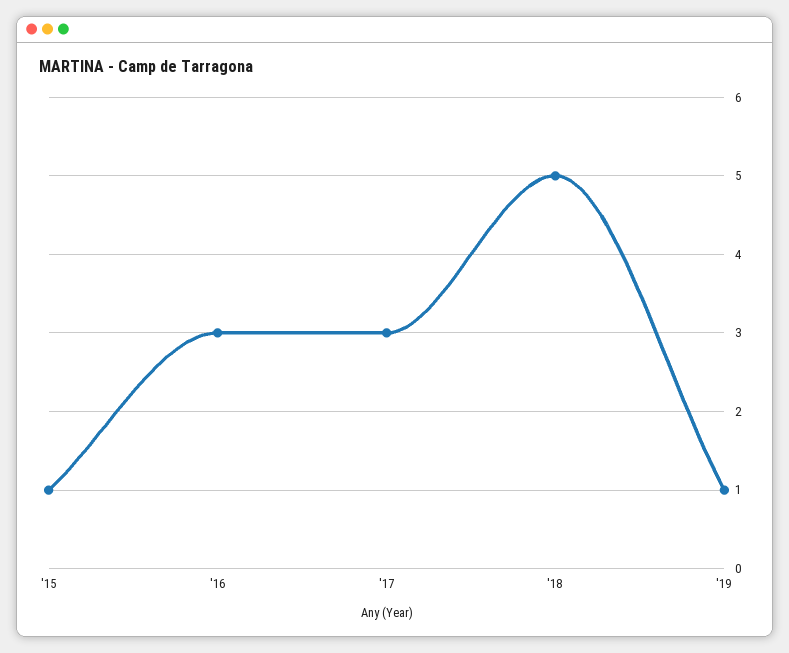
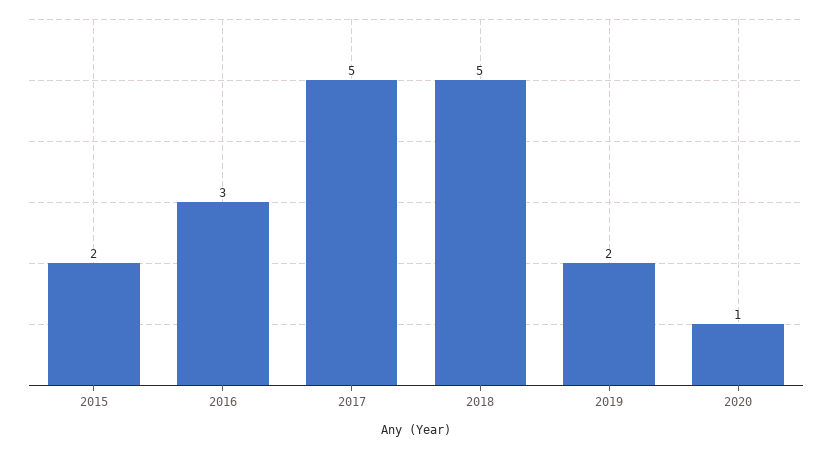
'15: 1 -> 2
'17: 3 -> 5
'19: 1 -> 2
2020: none -> 1

